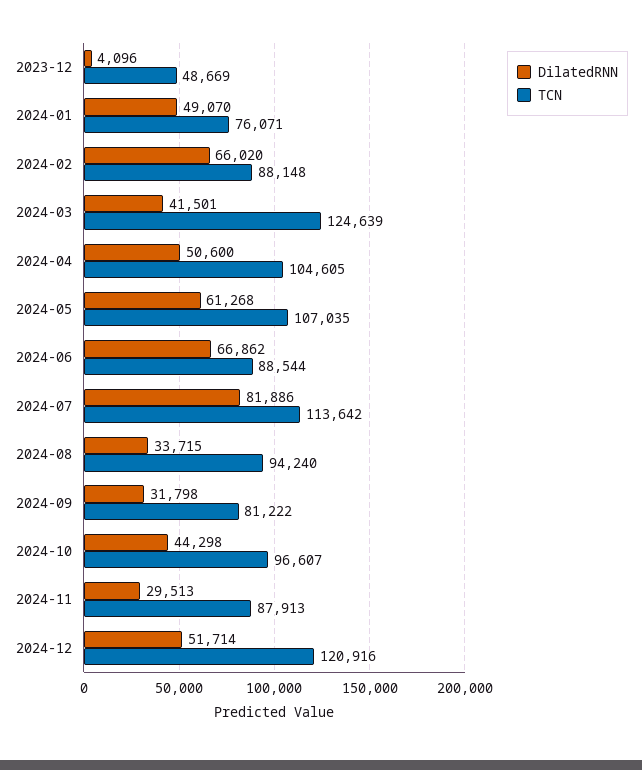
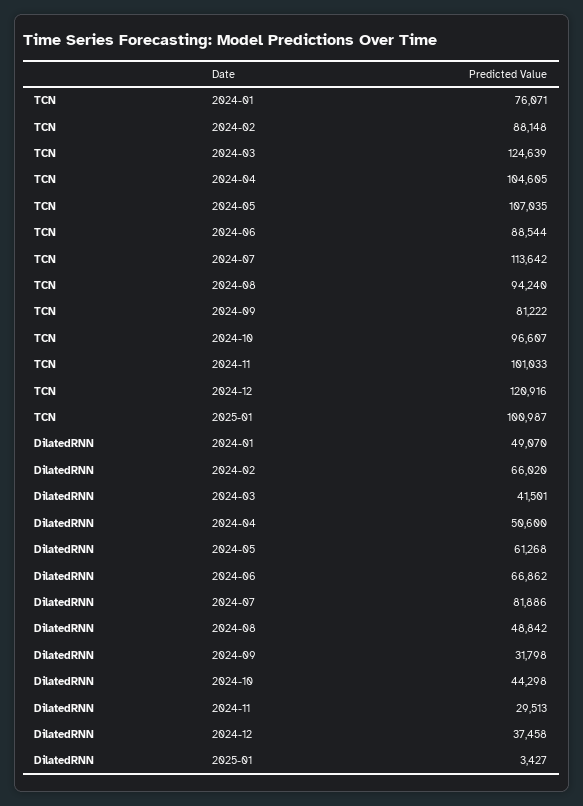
DilatedRNN, 2023-12: 4096 -> none
TCN, 2023-12: 48669 -> none
DilatedRNN, 2024-08: 33715 -> 48842
TCN, 2024-11: 87913 -> 101033
DilatedRNN, 2024-12: 51714 -> 37458
TCN, 2025-01: none -> 100987
DilatedRNN, 2025-01: none -> 3427

